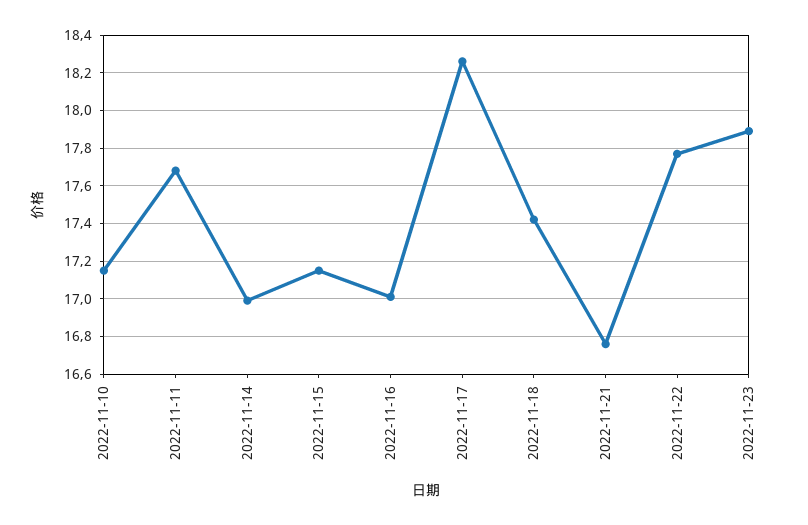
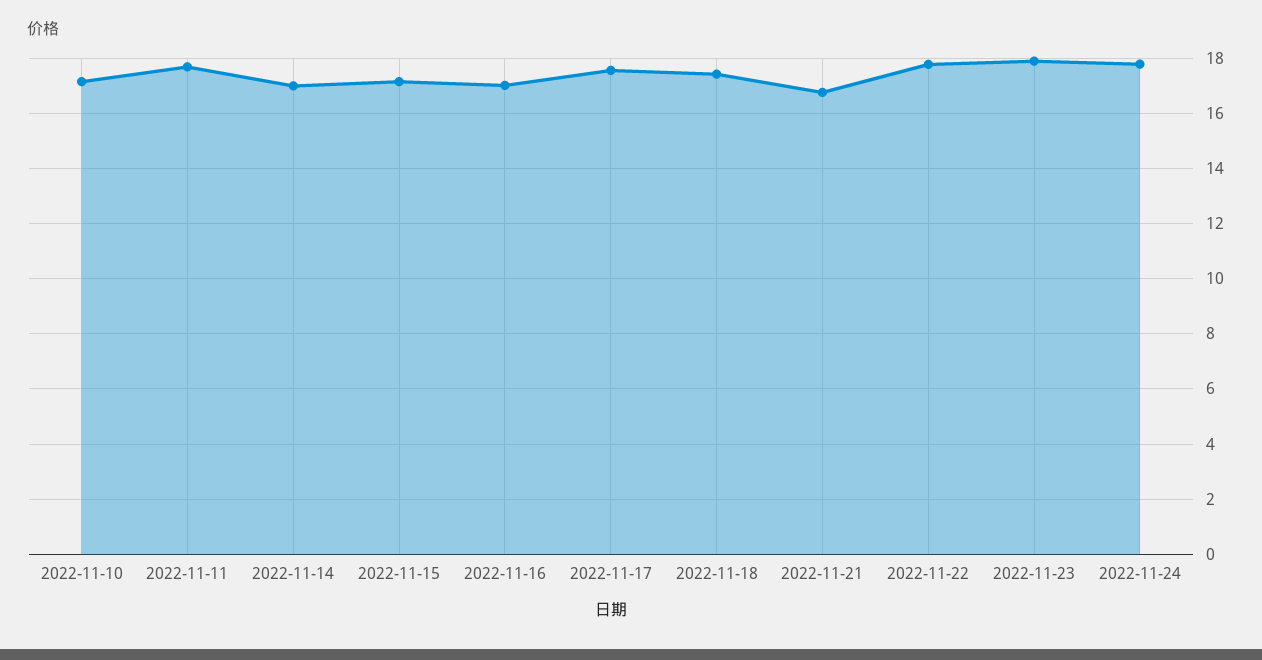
2022-11-17: 18.25 -> 17.5
2022-11-24: none -> 17.75

